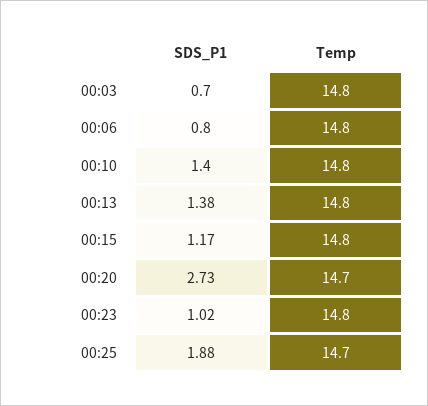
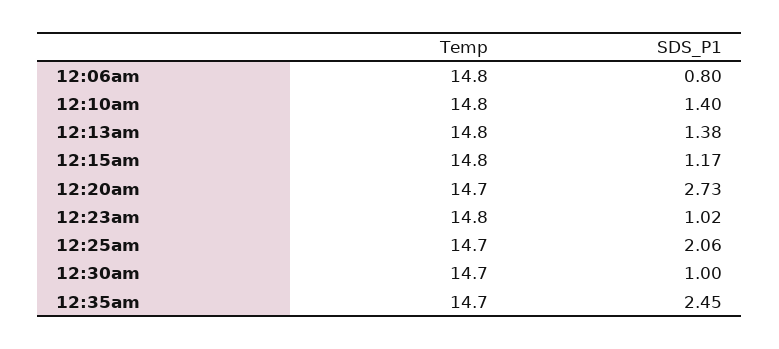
SDS_P1, 00:03: 0.7 -> none
Temp, 00:03: 14.8 -> none
SDS_P1, 00:25: 1.88 -> 2.06
Temp, 12:30am: none -> 14.7
SDS_P1, 12:30am: none -> 1
Temp, 12:35am: none -> 14.7
SDS_P1, 12:35am: none -> 2.45

